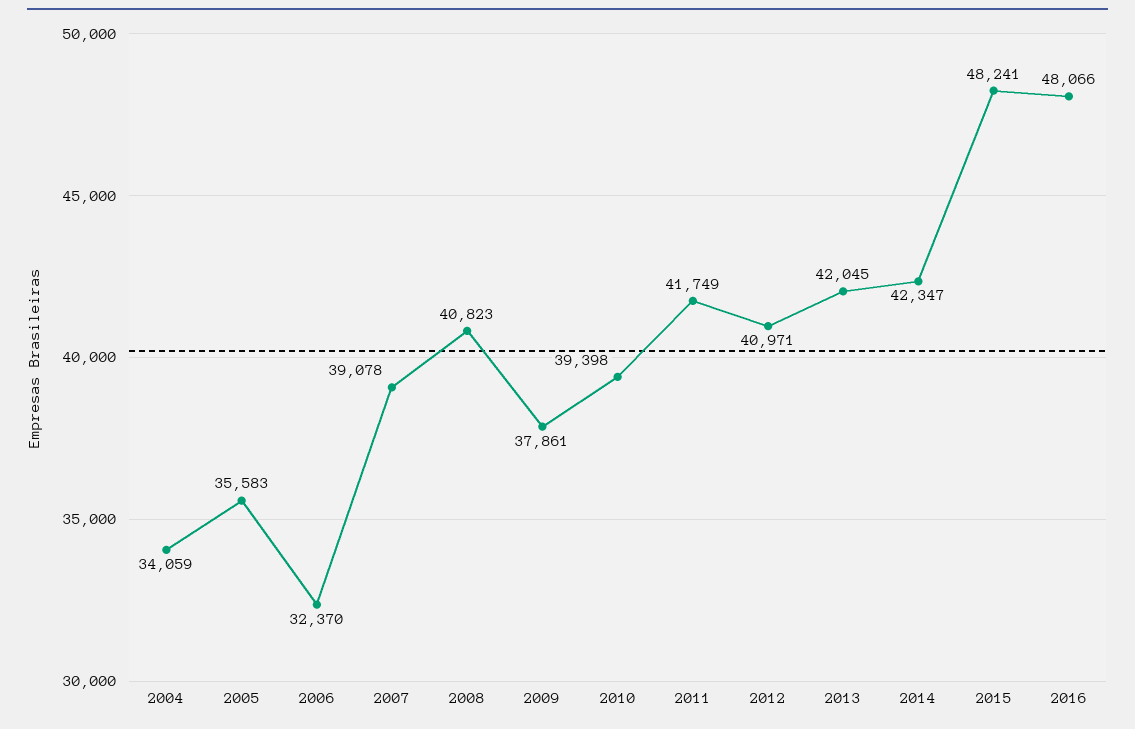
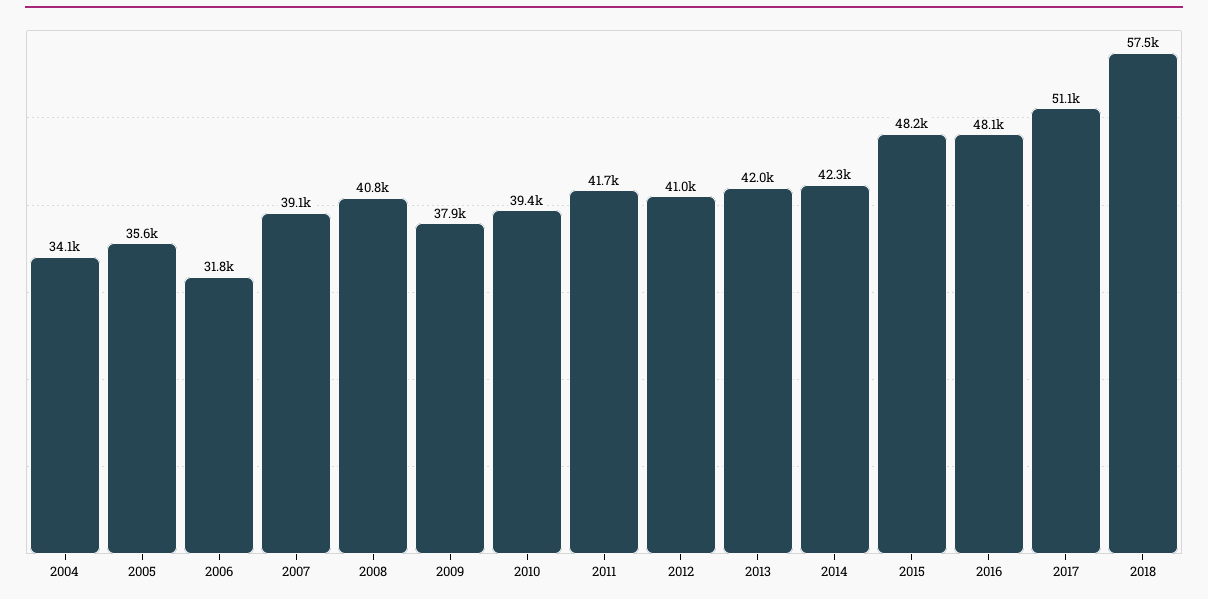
2006: 32370 -> 31800
2017: none -> 51100
2018: none -> 57500

